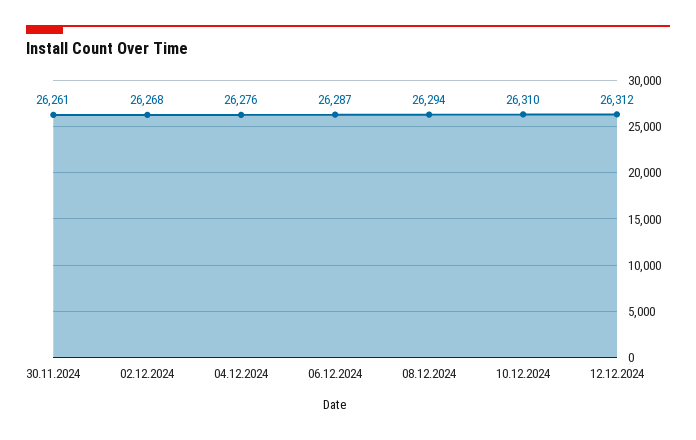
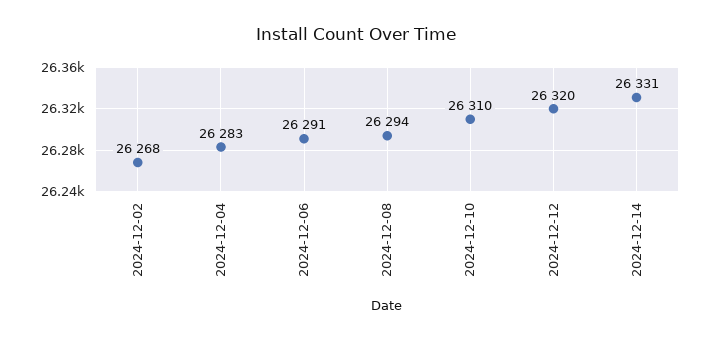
30.11.2024: 26261 -> none
04.12.2024: 26276 -> 26283
06.12.2024: 26287 -> 26291
12.12.2024: 26312 -> 26320
2024-12-14: none -> 26331

